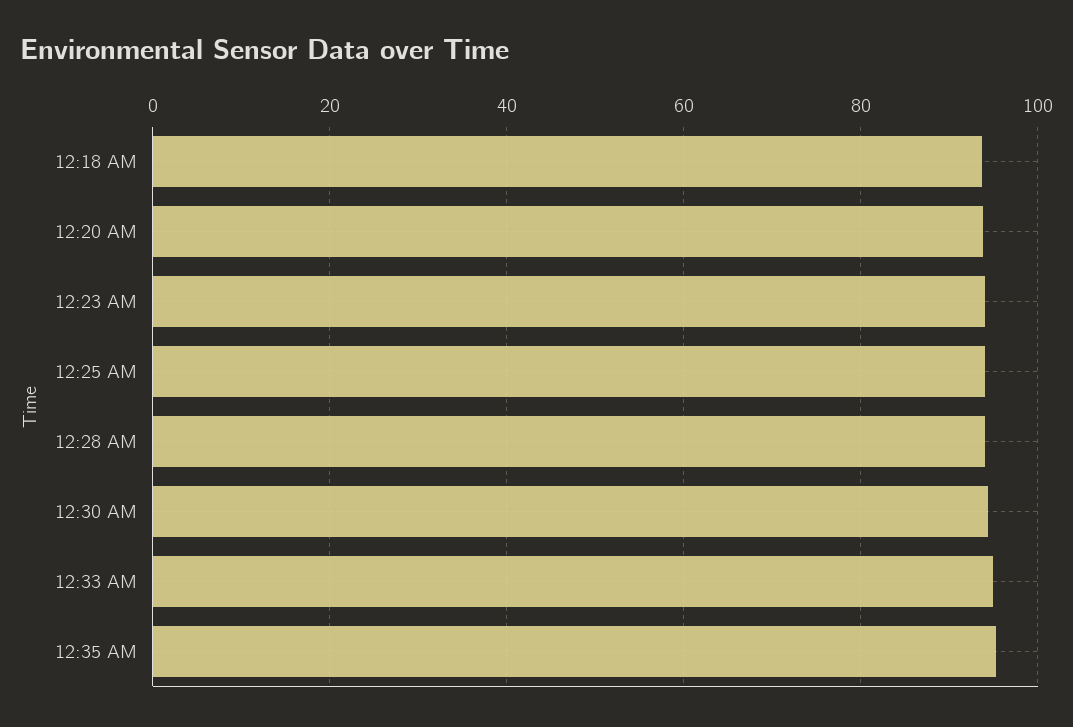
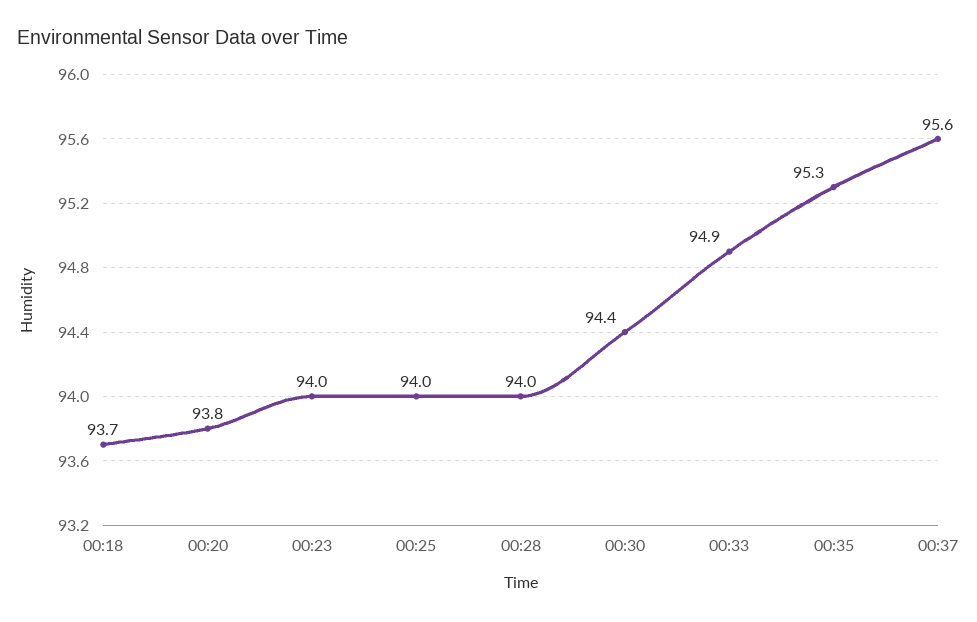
00:37: none -> 95.6

